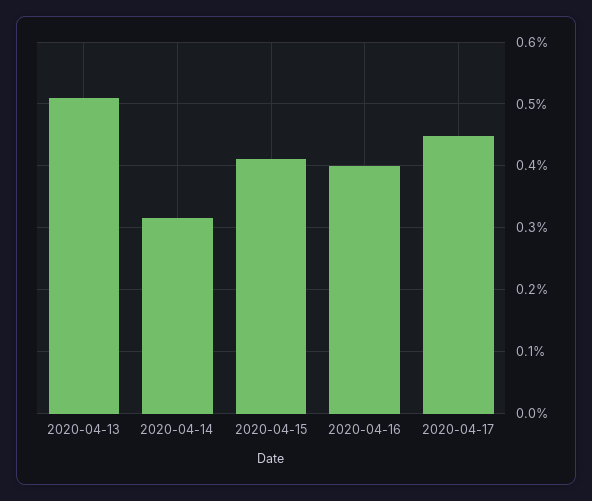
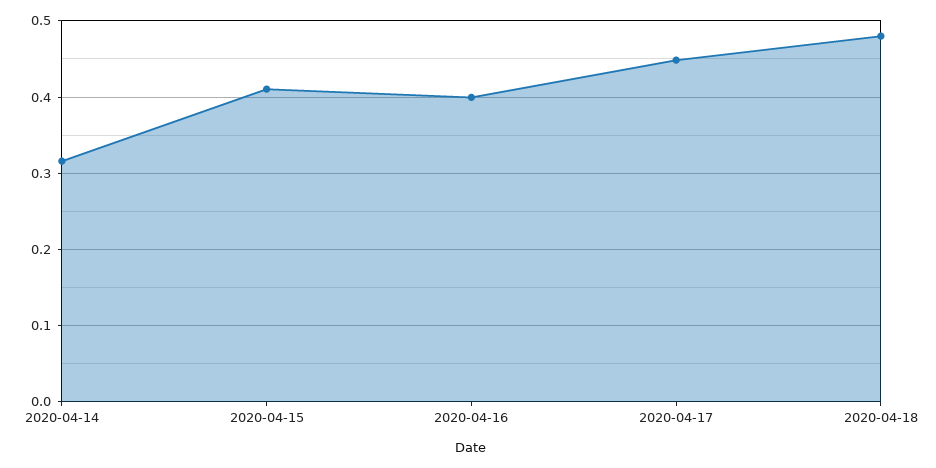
2020-04-13: 0.51 -> none
2020-04-18: none -> 0.48

